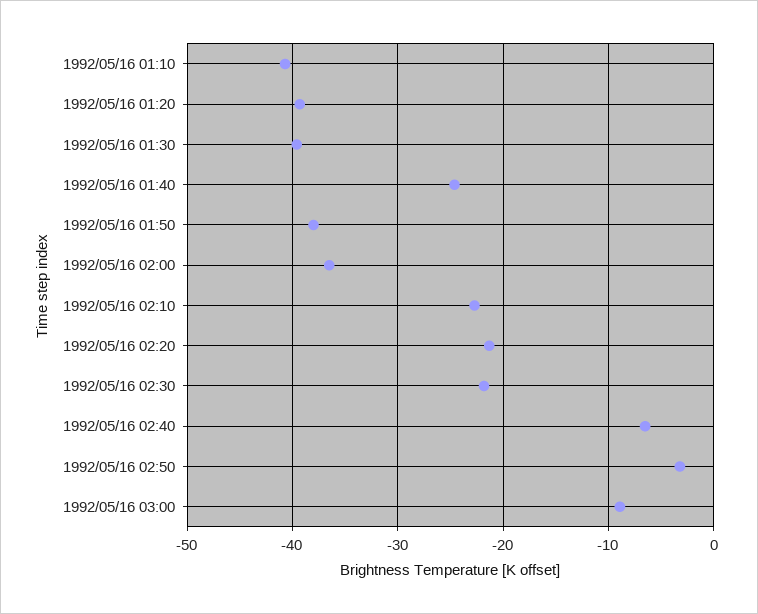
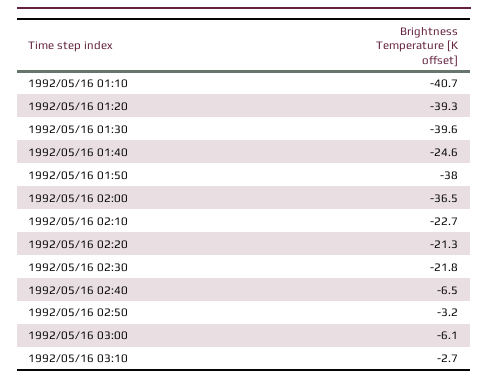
1992/05/16 03:00: -9 -> -6.1
1992/05/16 03:10: none -> -2.7

